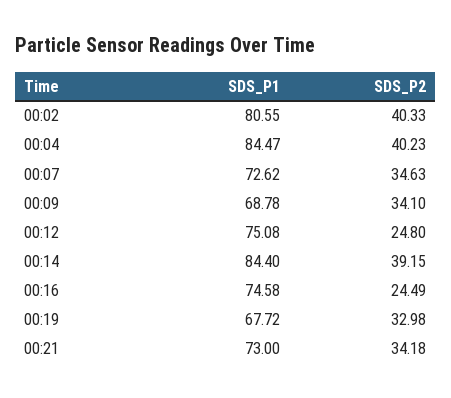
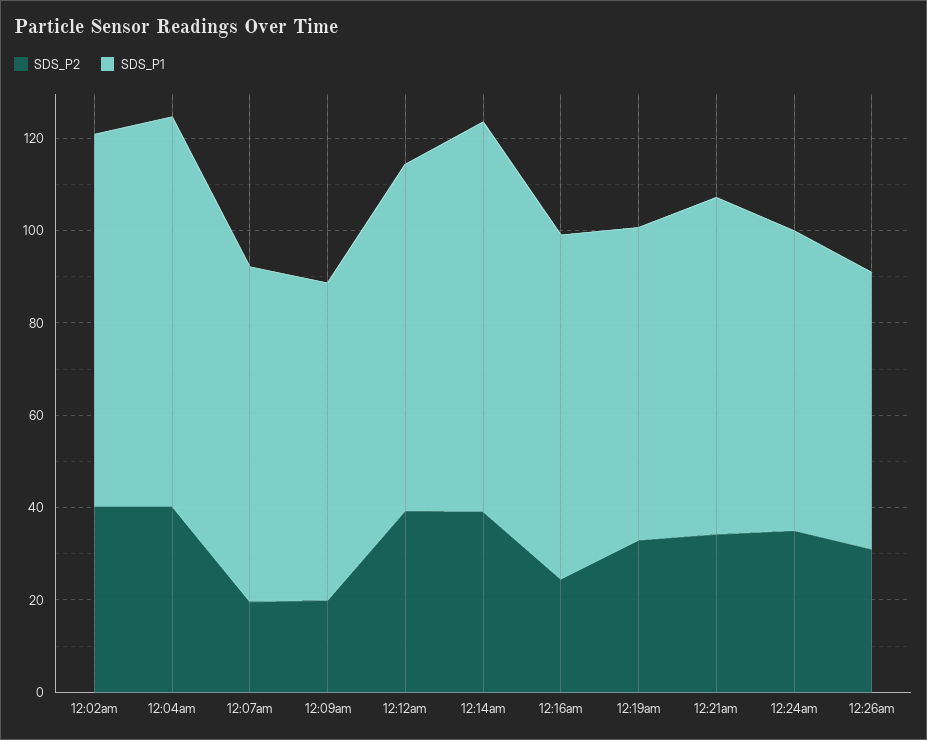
SDS_P2, 00:07: 34.63 -> 20
SDS_P2, 00:09: 34.1 -> 20
SDS_P2, 00:12: 24.8 -> 40
SDS_P2, 12:24am: none -> 35
SDS_P1, 12:24am: none -> 65
SDS_P2, 12:26am: none -> 30
SDS_P1, 12:26am: none -> 60

